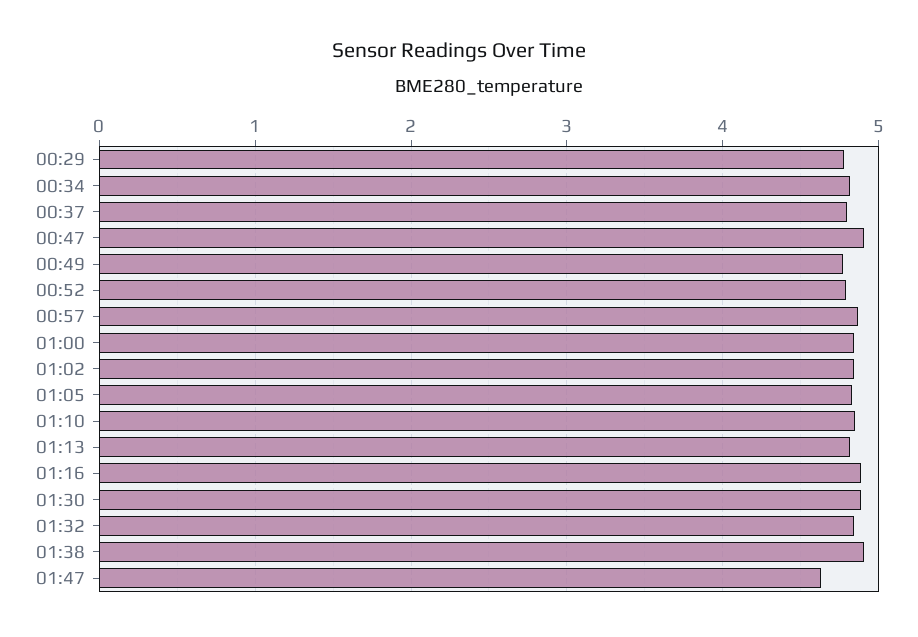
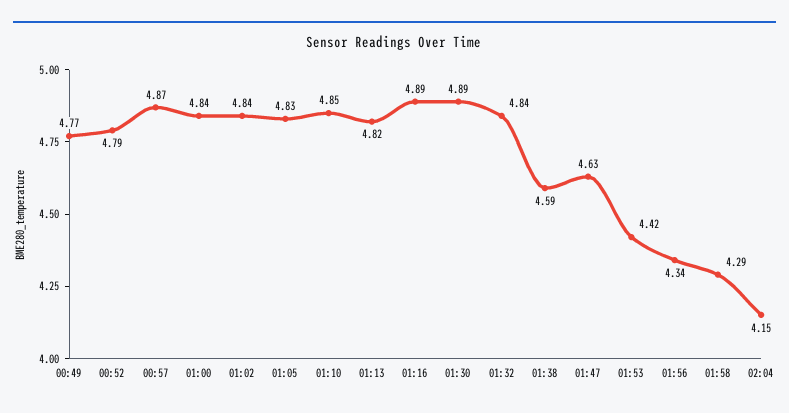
00:29: 4.8 -> none
00:34: 4.8 -> none
00:37: 4.8 -> none
00:47: 4.9 -> none
01:38: 4.9 -> 4.59
01:53: none -> 4.42
01:56: none -> 4.34
01:58: none -> 4.29
02:04: none -> 4.15

